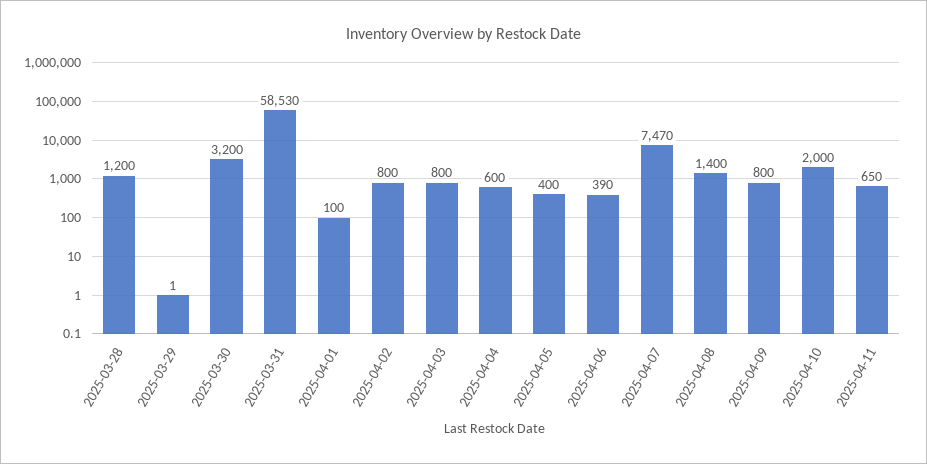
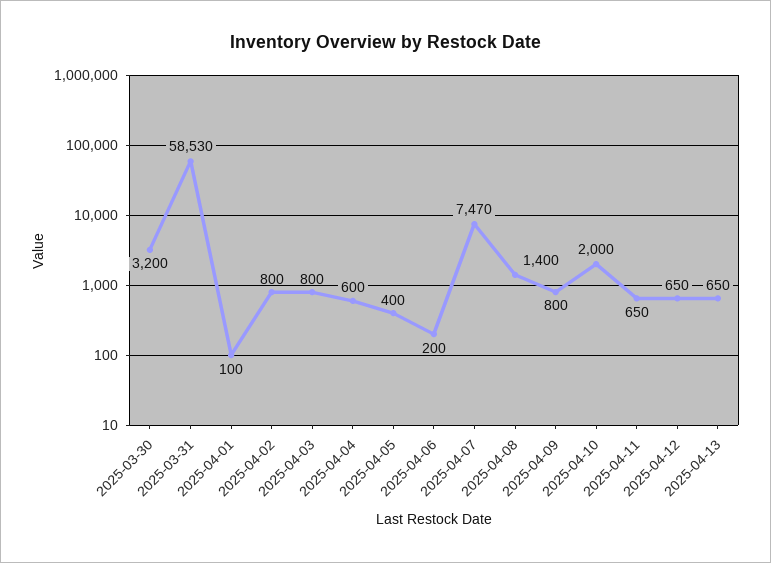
2025-03-28: 1200 -> none
2025-03-29: 1 -> none
2025-04-06: 390 -> 200
2025-04-12: none -> 650
2025-04-13: none -> 650

